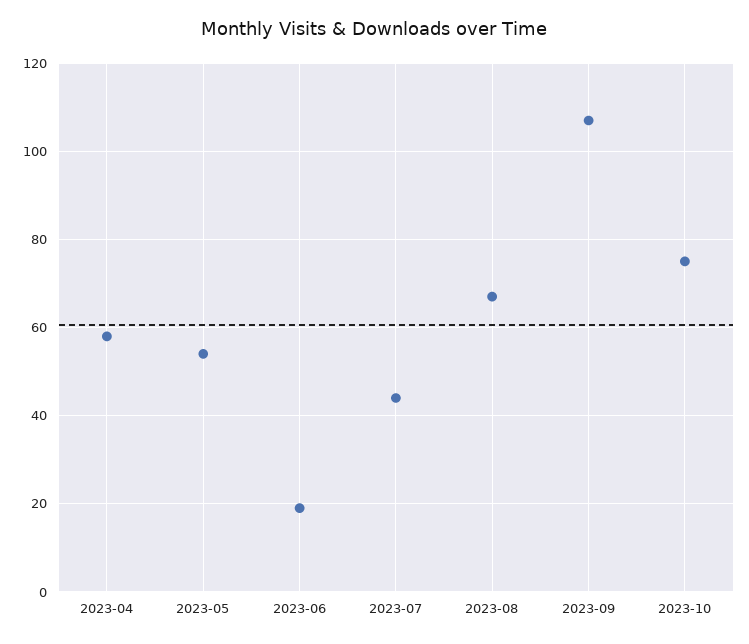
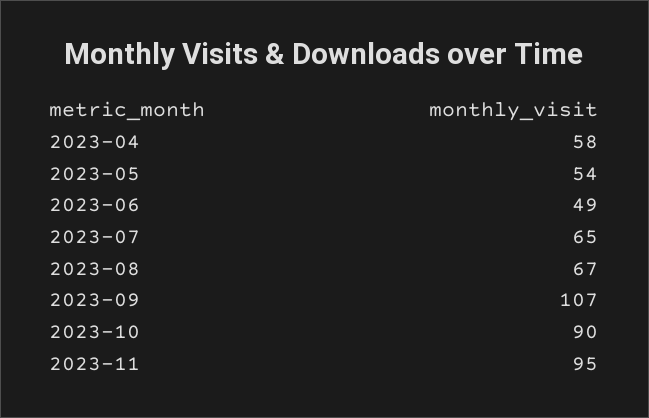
2023-06: 20 -> 49
2023-07: 45 -> 65
2023-10: 75 -> 90
2023-11: none -> 95

